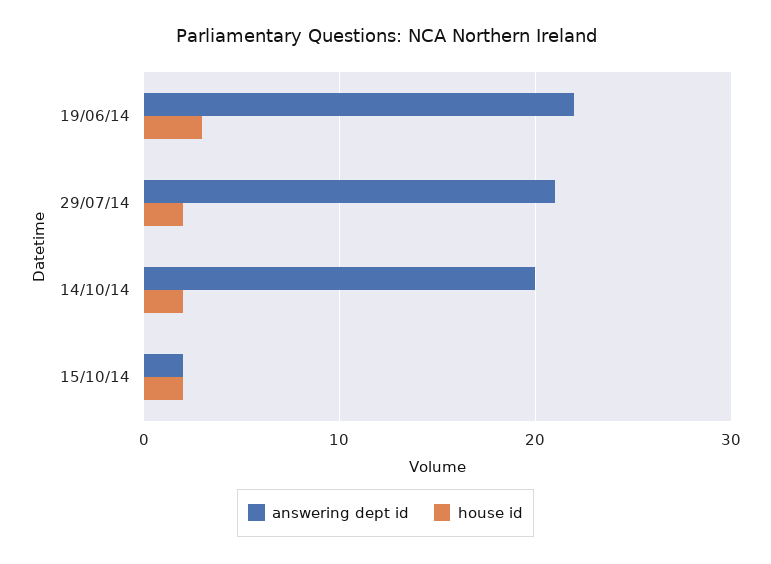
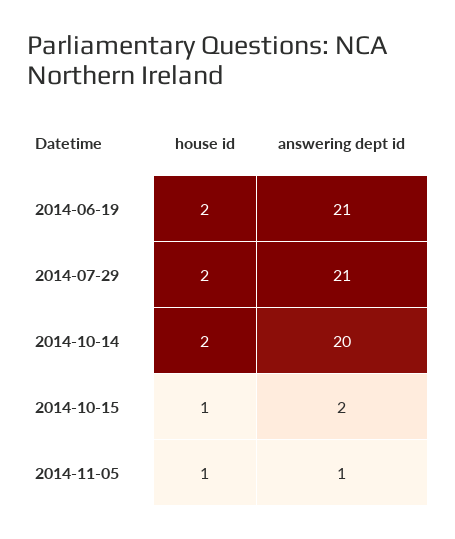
answering dept id, 19/06/14: 22 -> 21
house id, 19/06/14: 3 -> 2
house id, 15/10/14: 2 -> 1
house id, 2014-11-05: none -> 1
answering dept id, 2014-11-05: none -> 1

